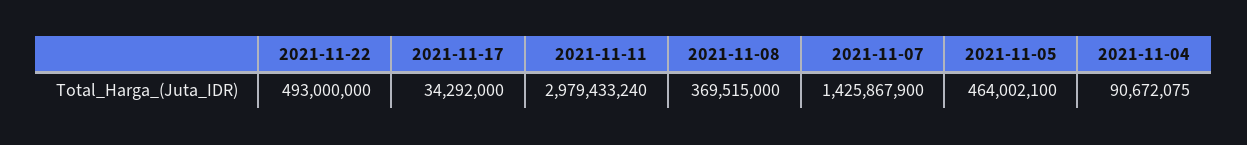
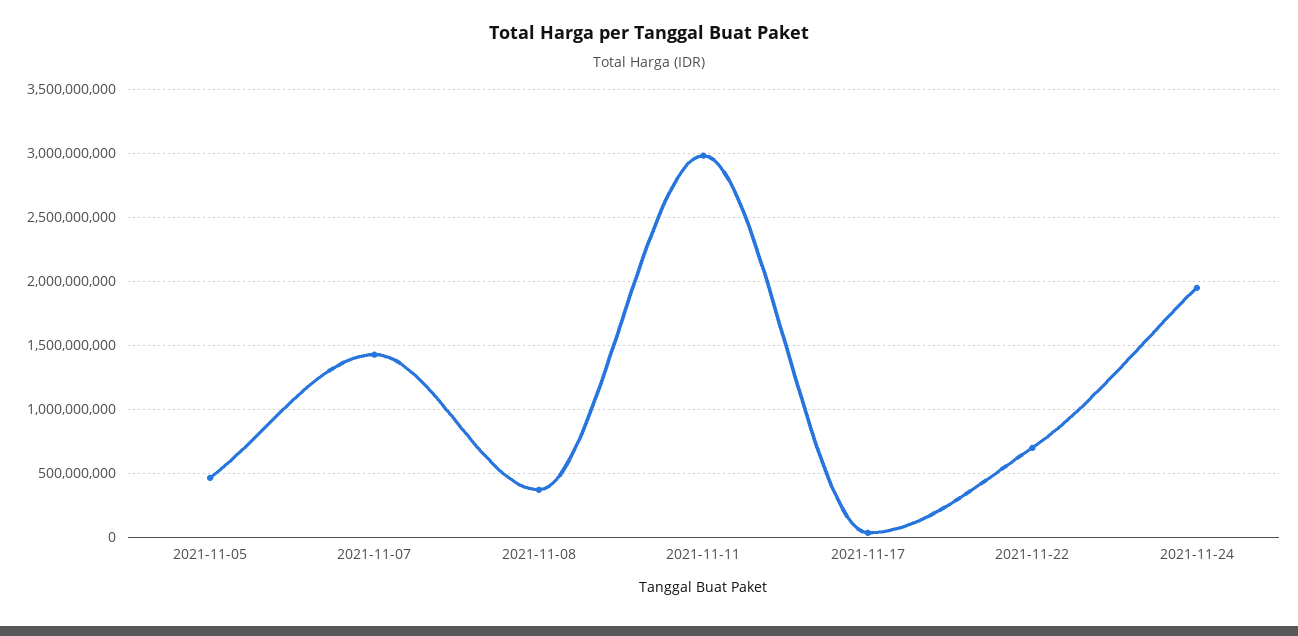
2021-11-22: 493000000 -> 700000000
2021-11-04: 90672075 -> none
2021-11-24: none -> 1950000000

